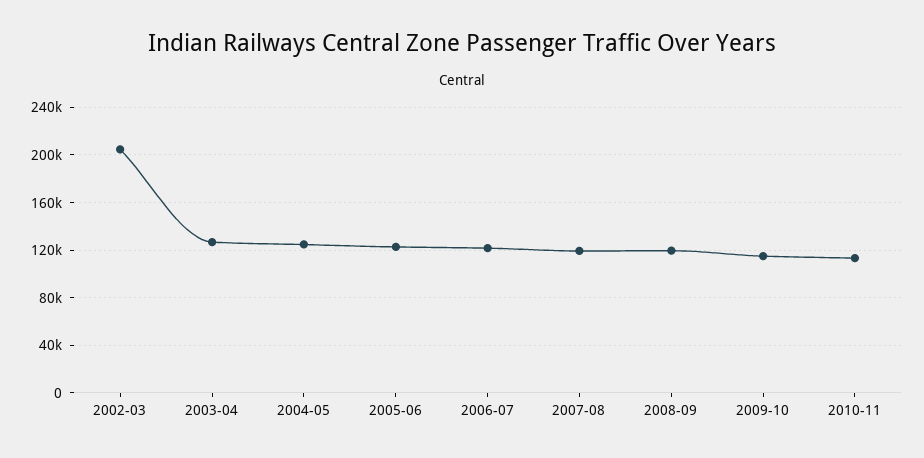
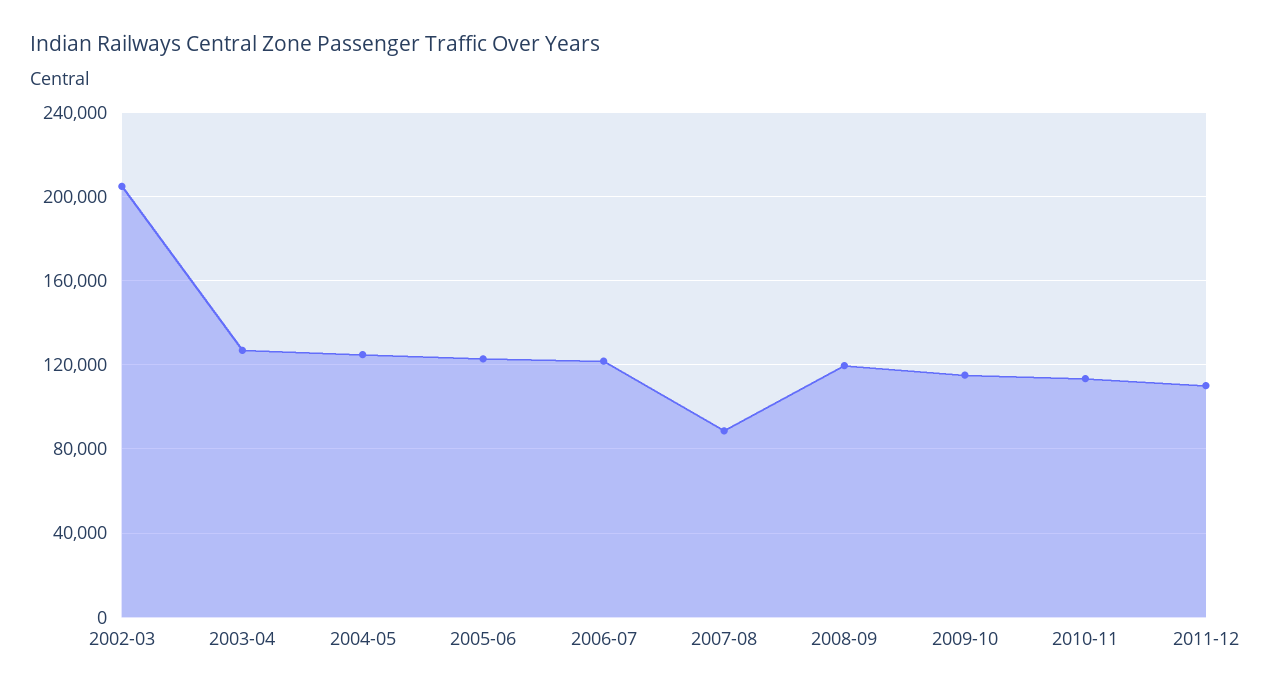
2007-08: 120000 -> 90000
2011-12: none -> 110000

